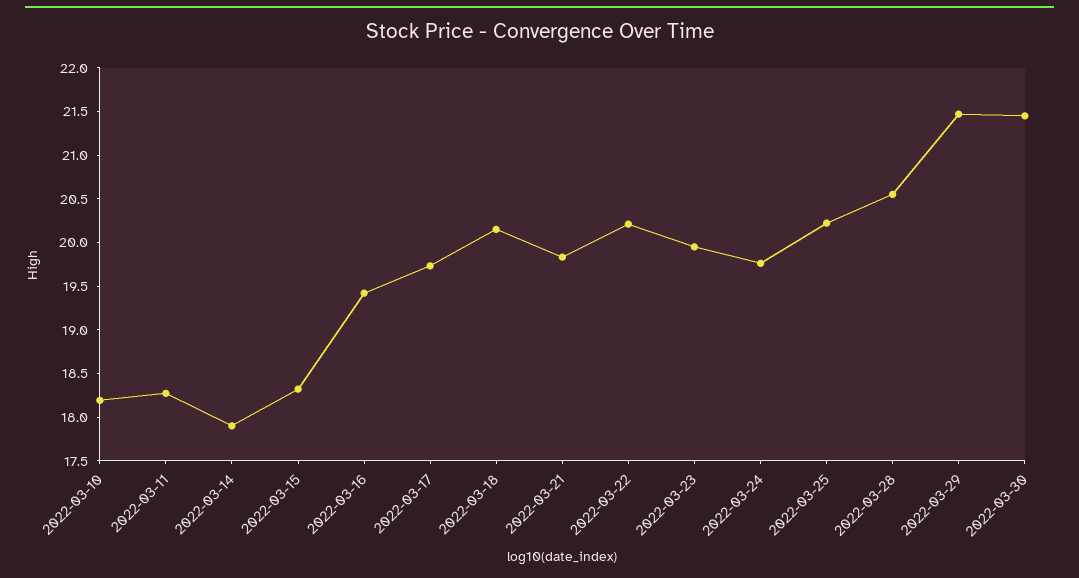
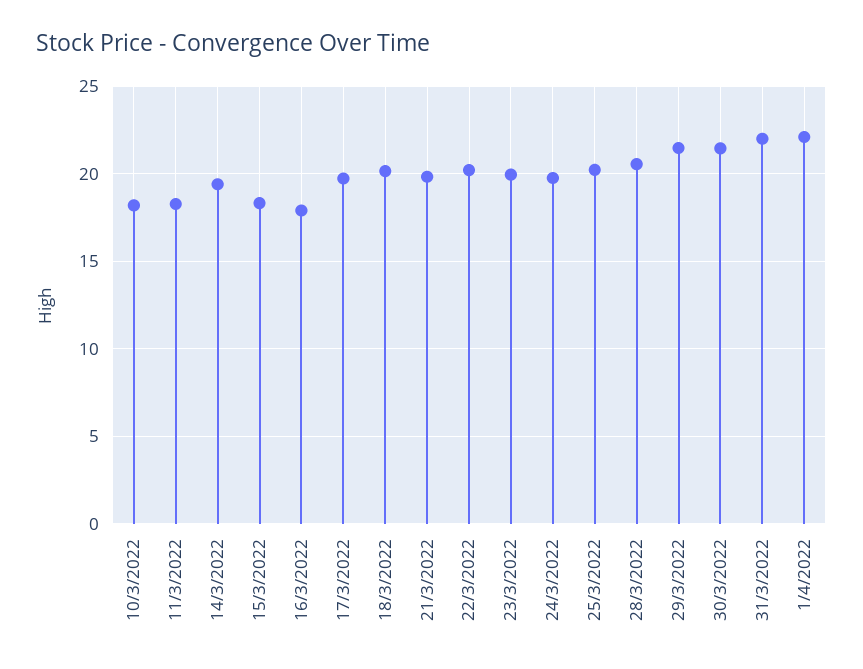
2022-03-14: 17.9 -> 19.5
2022-03-16: 19.4 -> 18
31/3/2022: none -> 22
1/4/2022: none -> 22

